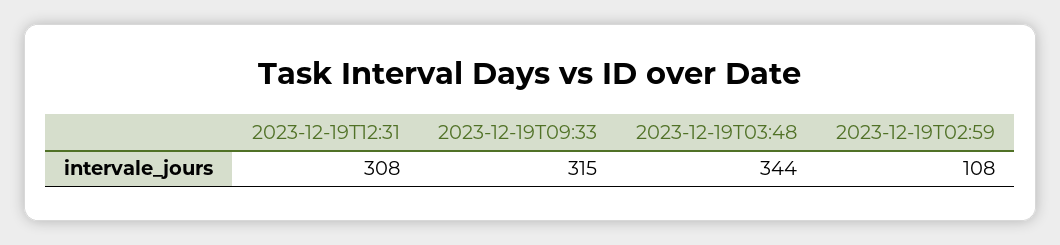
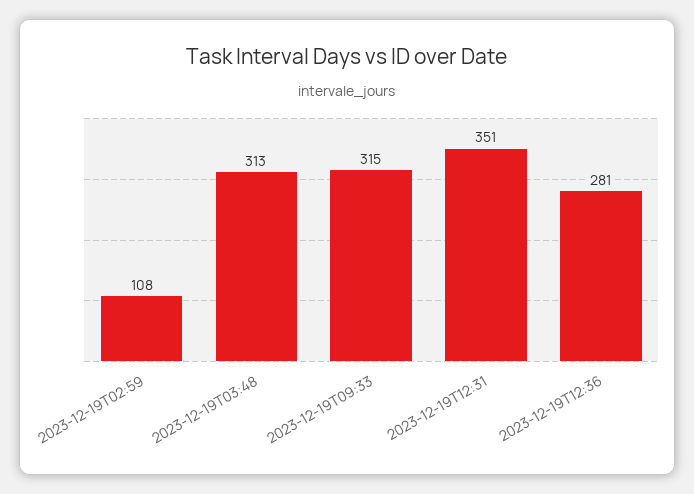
2023-12-19T12:31: 308 -> 351
2023-12-19T03:48: 344 -> 313
2023-12-19T12:36: none -> 281

